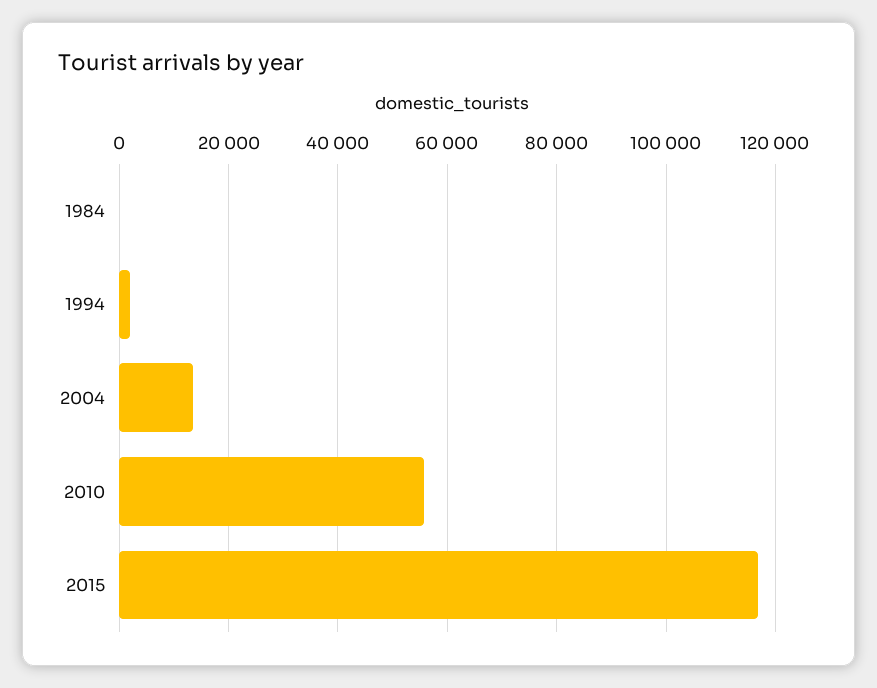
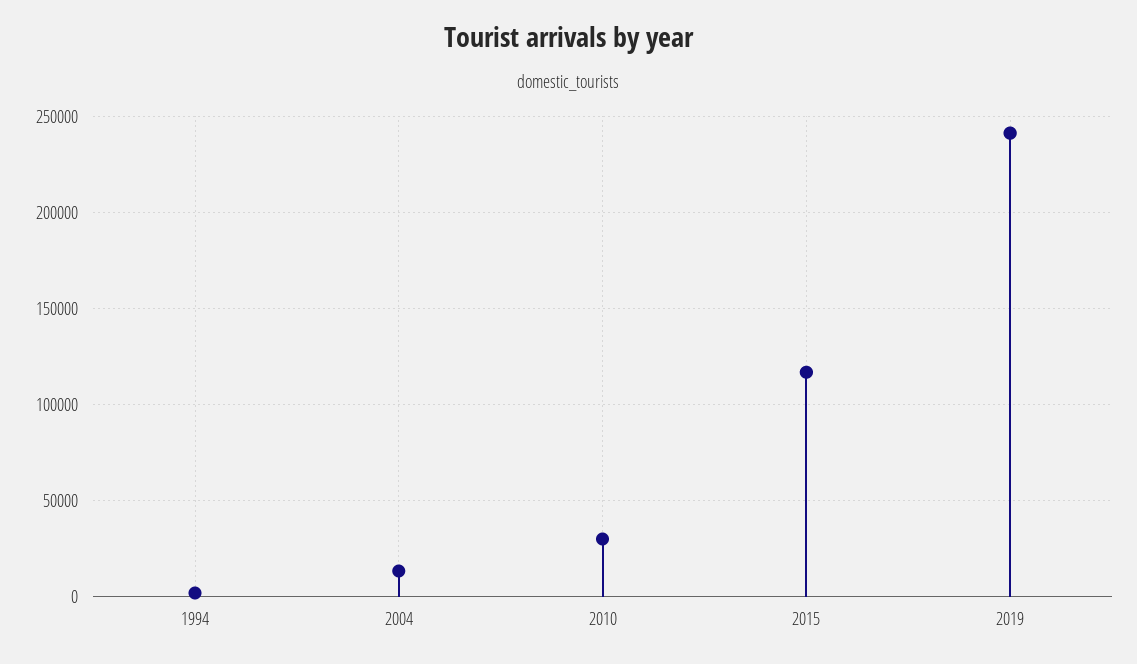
1984: 0 -> none
2010: 56000 -> 30000
2019: none -> 240000

